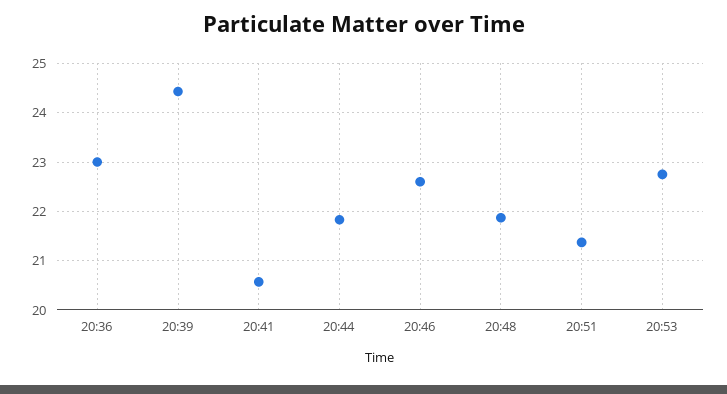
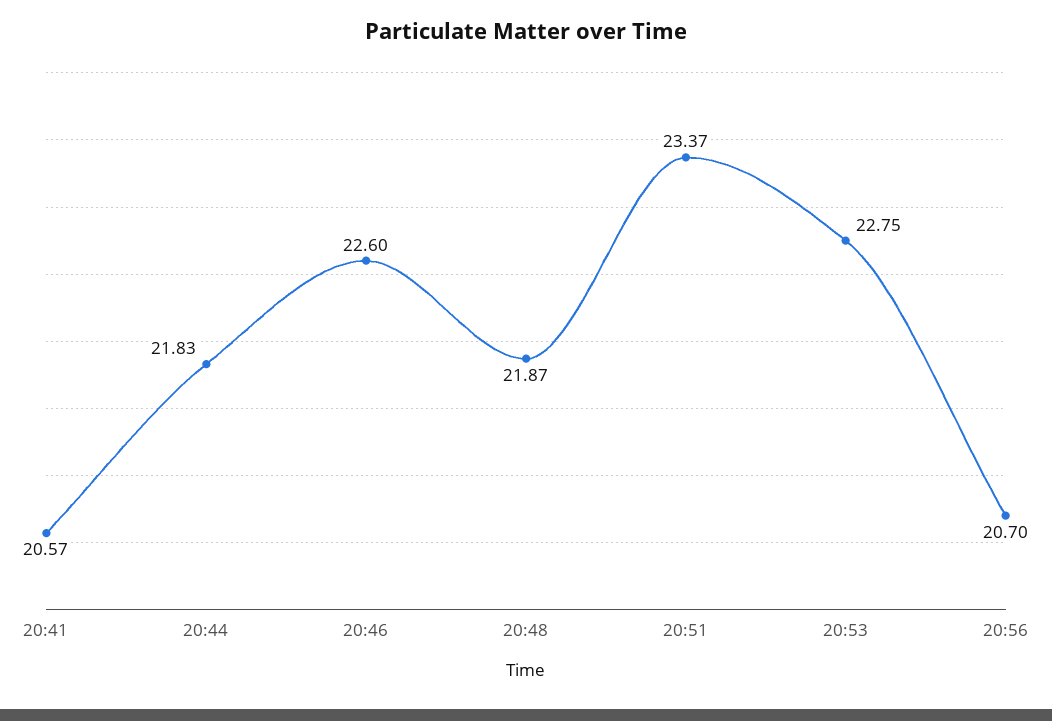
20:36: 23 -> none
20:39: 24.4 -> none
20:51: 21.4 -> 23.37
20:56: none -> 20.7

